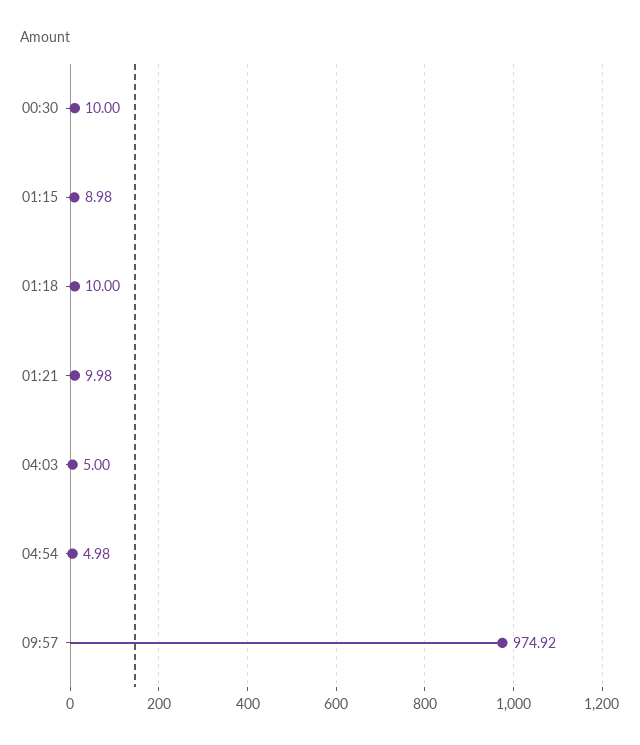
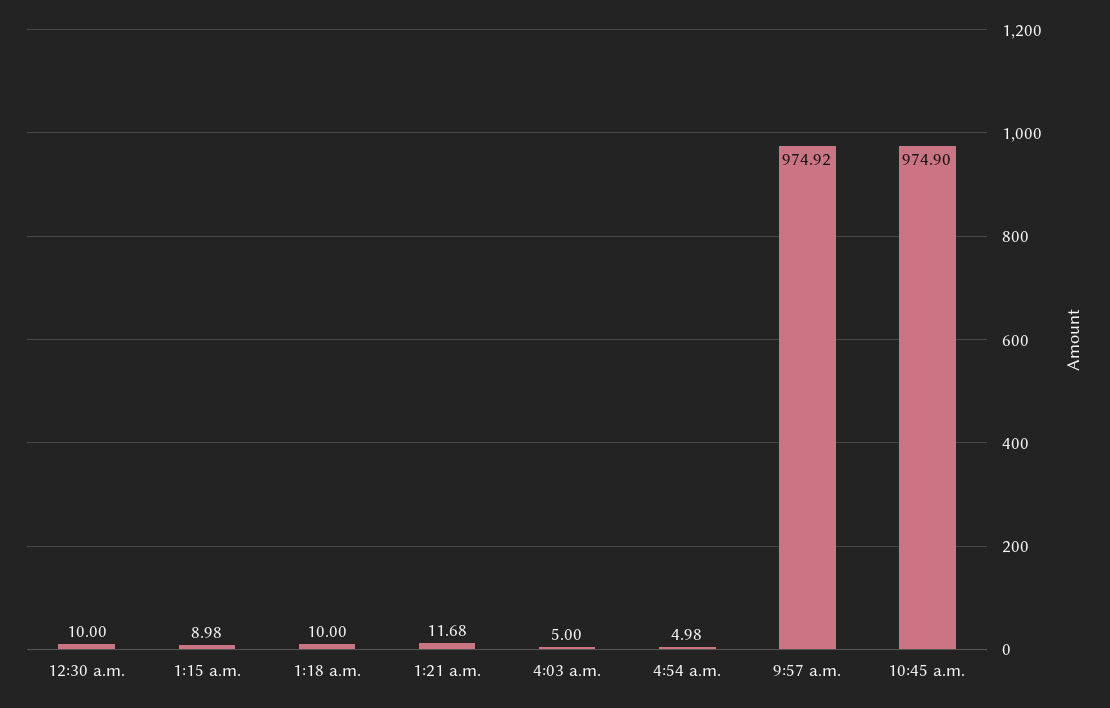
01:21: 9.98 -> 11.68
10:45 a.m.: none -> 974.9

